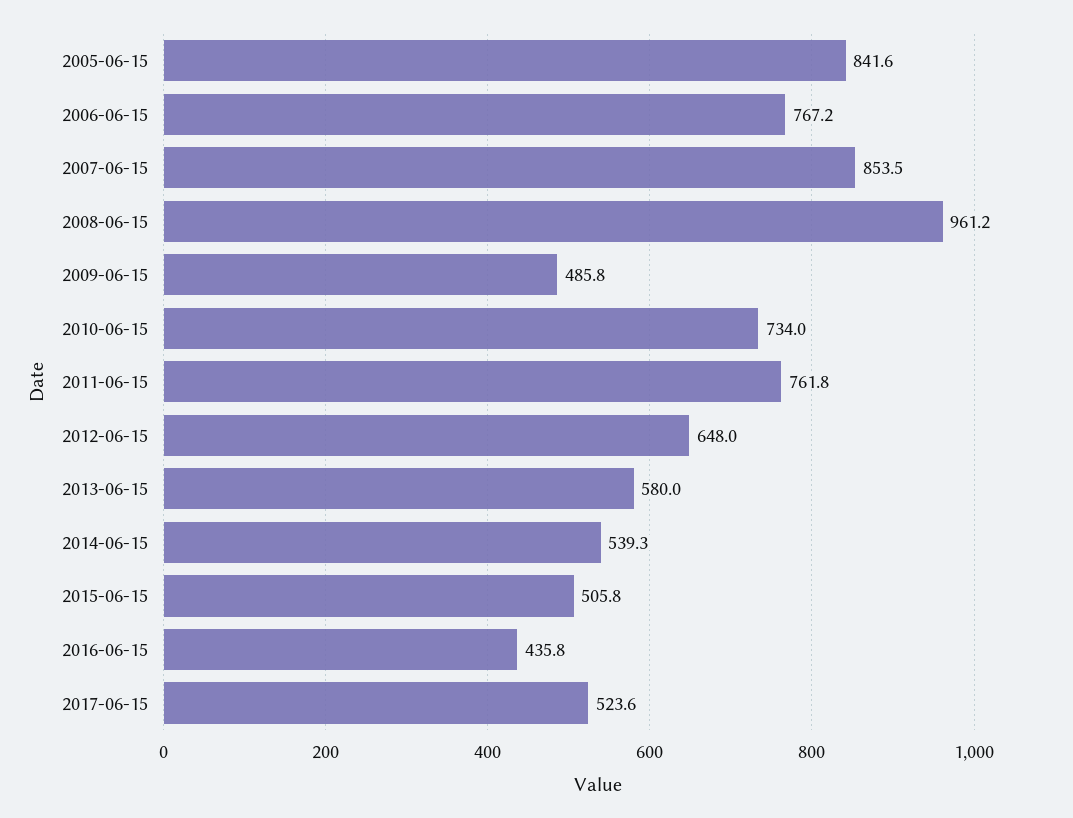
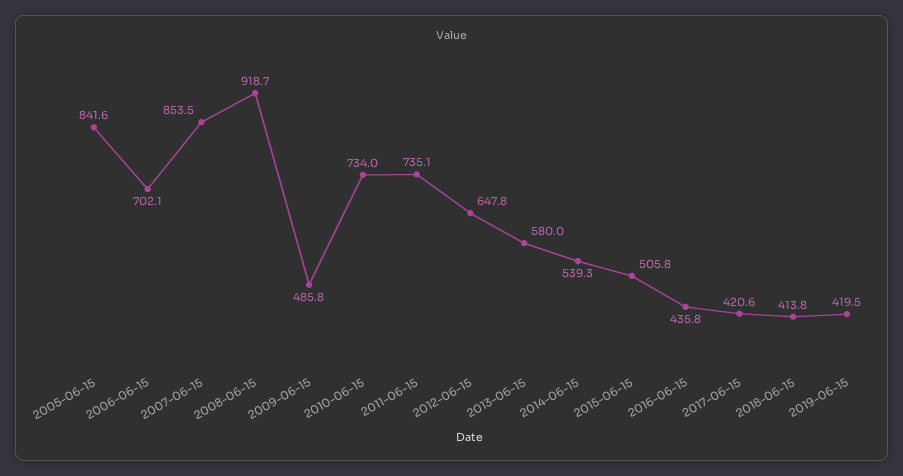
2006-06-15: 767.2 -> 702.1
2008-06-15: 961.2 -> 918.7
2011-06-15: 761.8 -> 735.1
2012-06-15: 648 -> 647.8
2017-06-15: 523.6 -> 420.6
2018-06-15: none -> 413.8
2019-06-15: none -> 419.5

